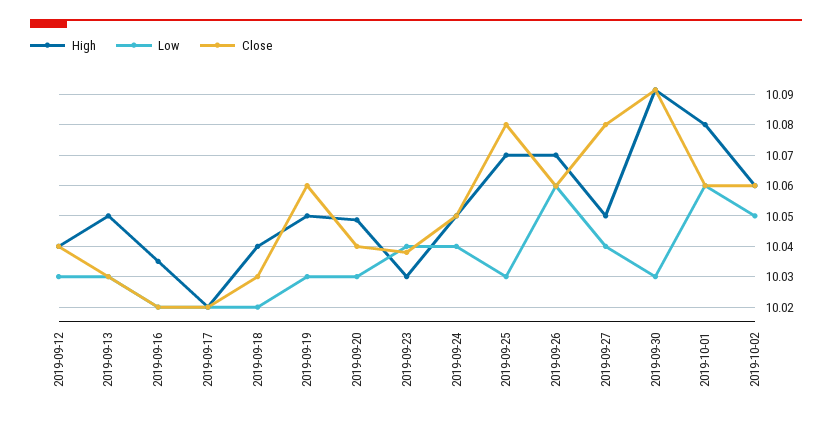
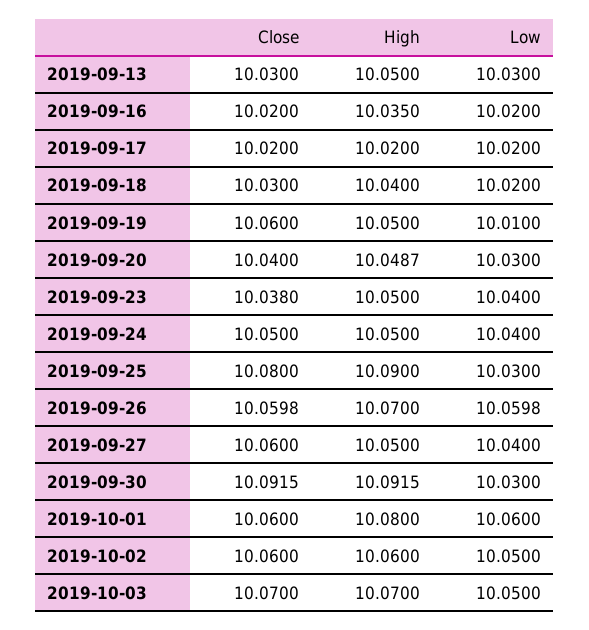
High, 2019-09-12: 10.04 -> none
Low, 2019-09-12: 10.03 -> none
Close, 2019-09-12: 10.04 -> none
Low, 2019-09-19: 10.03 -> 10.01
High, 2019-09-23: 10.03 -> 10.05
High, 2019-09-25: 10.07 -> 10.09
Close, 2019-09-27: 10.08 -> 10.06
Close, 2019-10-03: none -> 10.07
High, 2019-10-03: none -> 10.07
Low, 2019-10-03: none -> 10.05

